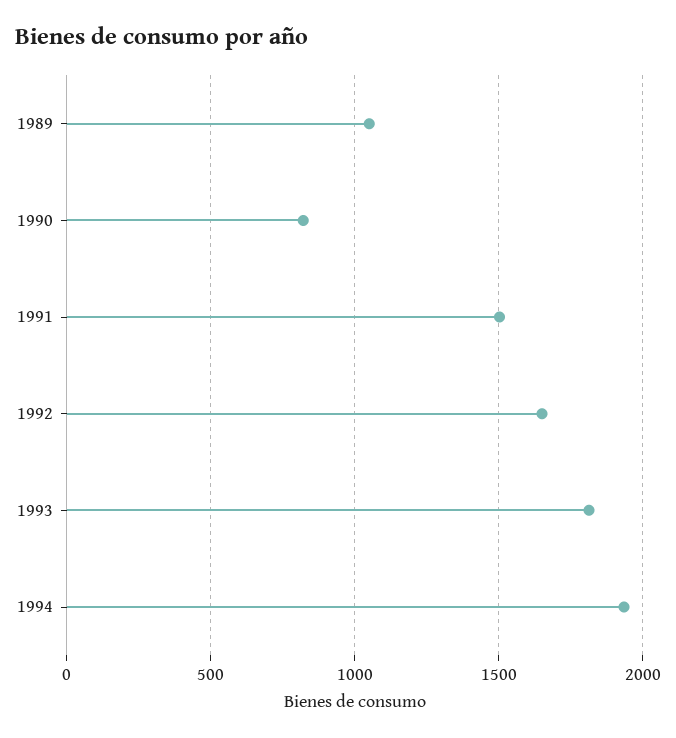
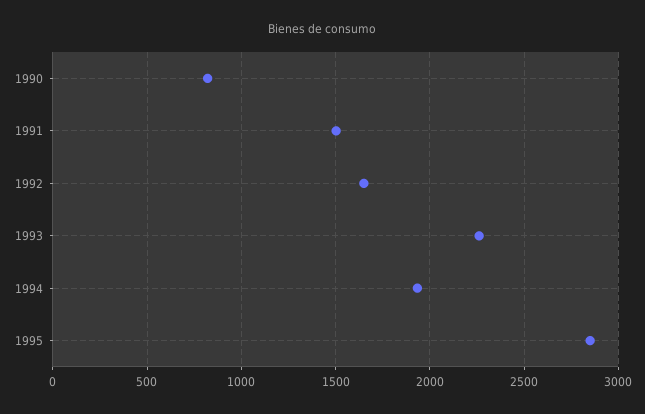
1989: 1050 -> none
1993: 1800 -> 2250
1995: none -> 2850

